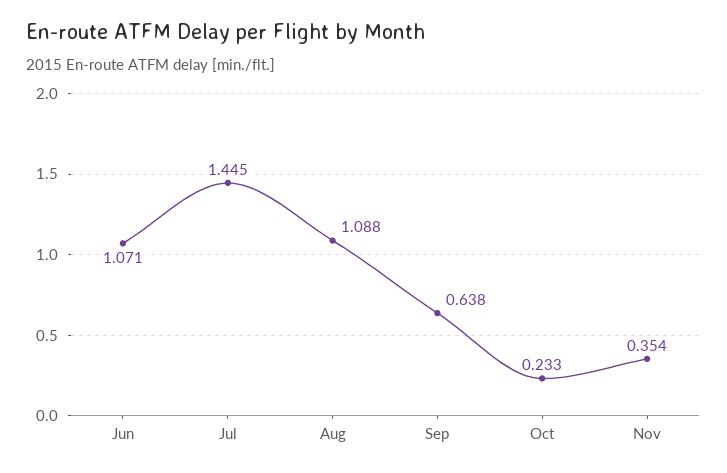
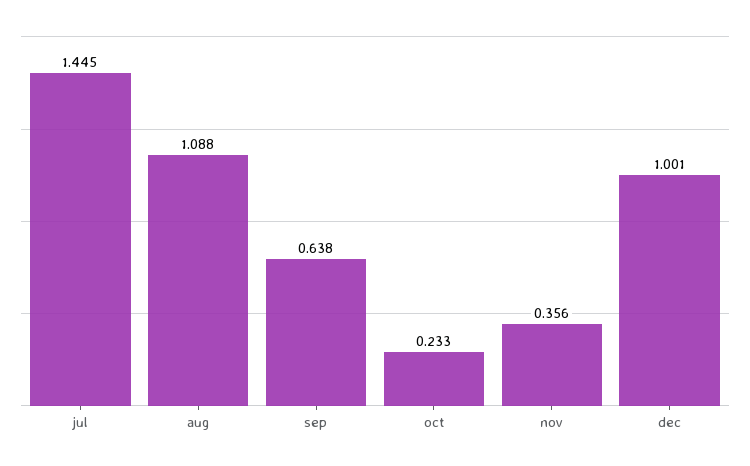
Jun: 1.071 -> none
Nov: 0.354 -> 0.356
dec: none -> 1.001

